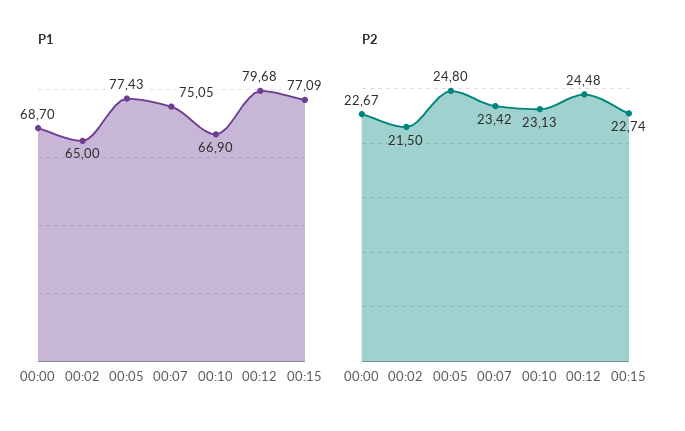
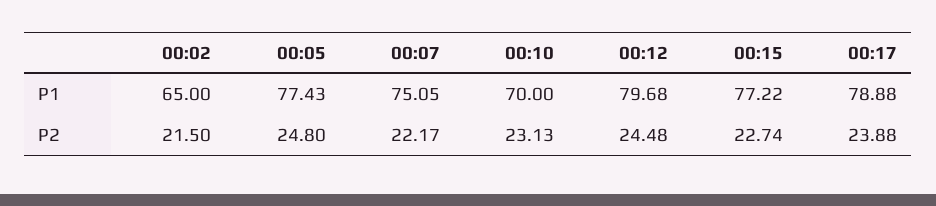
P1, 00:00: 68.7 -> none
P1, 00:10: 66.9 -> 70
P1, 00:15: 77.09 -> 77.22
P2, 00:00: 22.67 -> none
P2, 00:07: 23.42 -> 22.17
P1, 00:17: none -> 78.88
P2, 00:17: none -> 23.88

